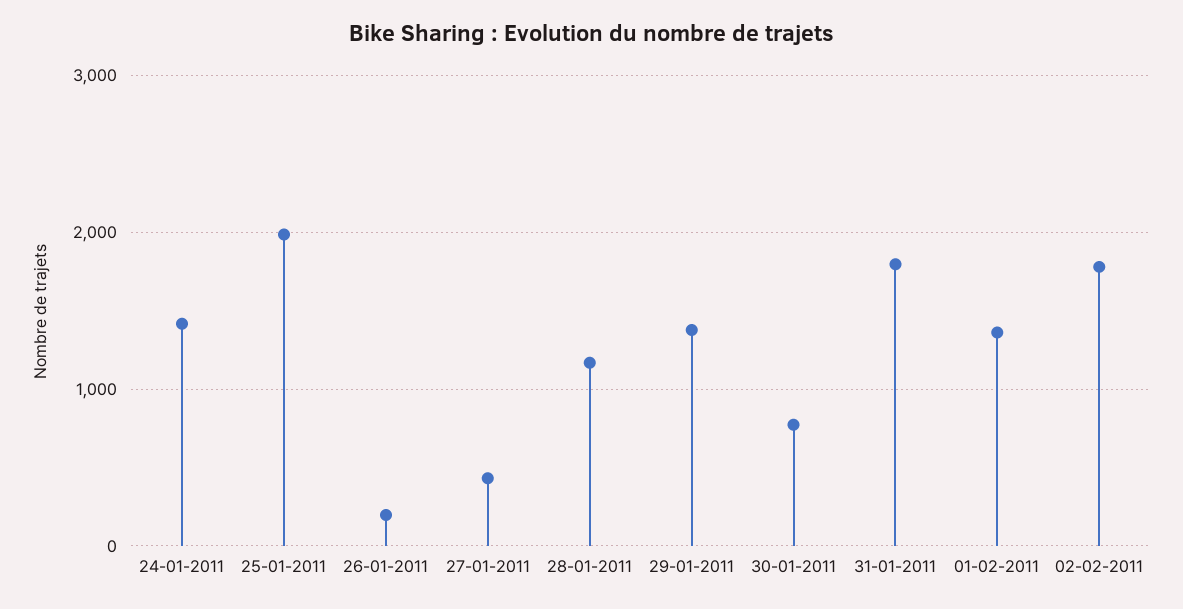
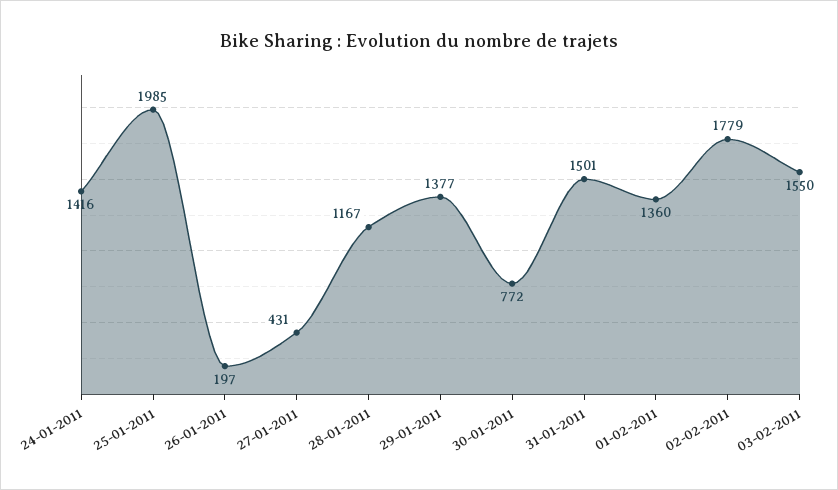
31-01-2011: 1800 -> 1501
03-02-2011: none -> 1550

